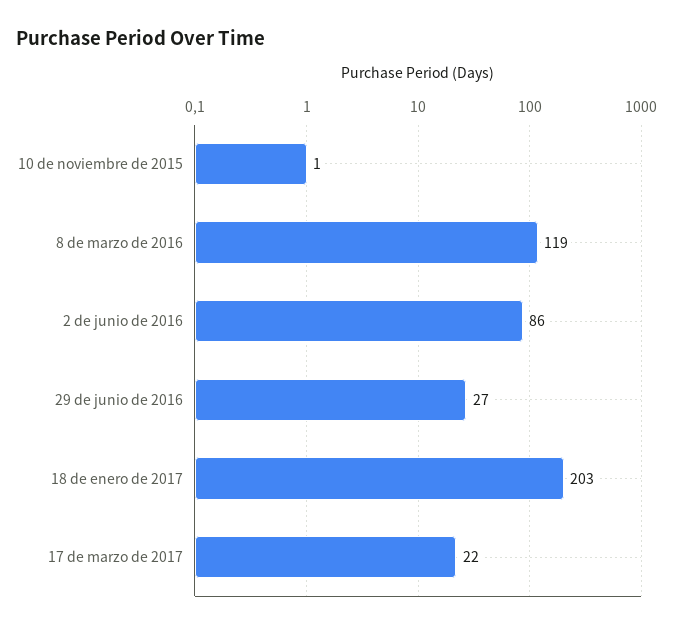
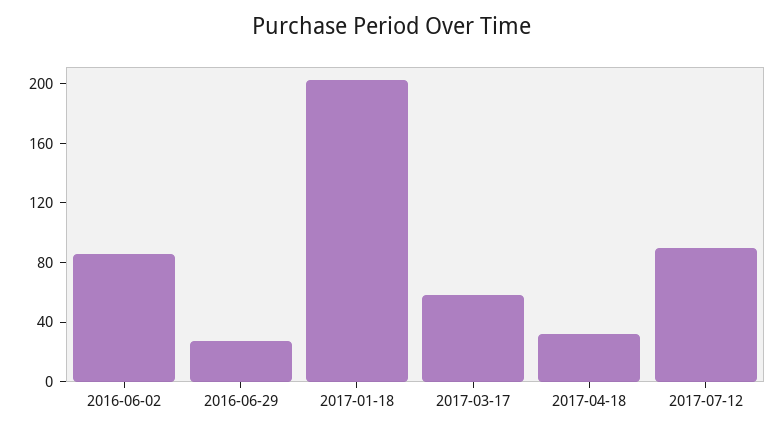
10 de noviembre de 2015: 1 -> none
8 de marzo de 2016: 119 -> none
17 de marzo de 2017: 22 -> 60
2017-04-18: none -> 30
2017-07-12: none -> 90

